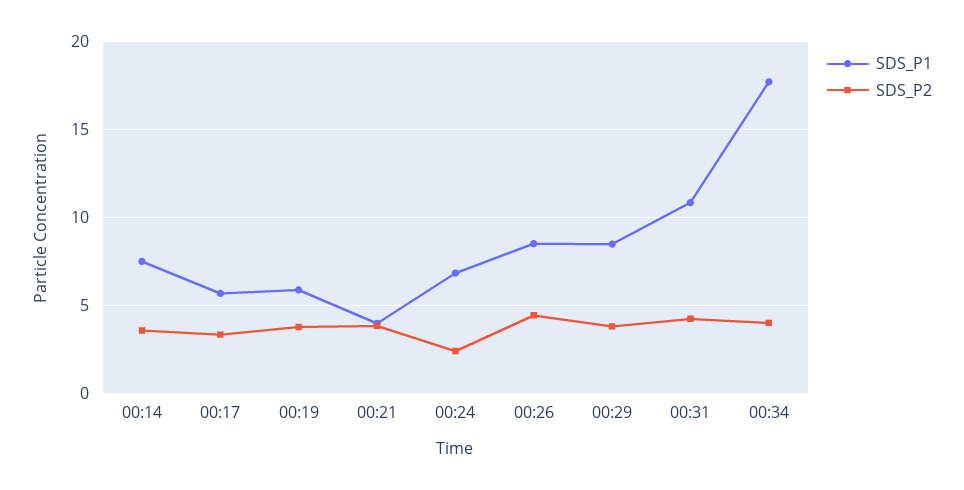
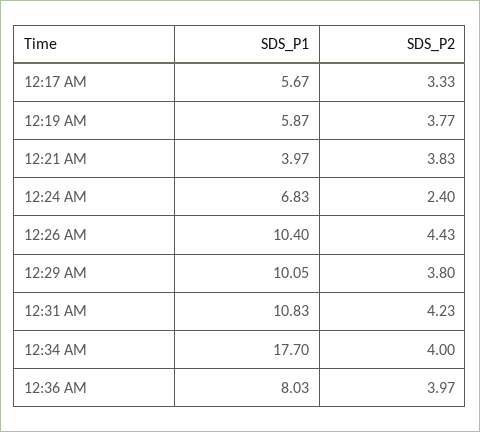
SDS_P1, 00:14: 7.5 -> none
SDS_P2, 00:14: 3.5 -> none
SDS_P1, 00:26: 8.5 -> 10.4
SDS_P1, 00:29: 8.5 -> 10.05
SDS_P1, 12:36 AM: none -> 8.03
SDS_P2, 12:36 AM: none -> 3.97

